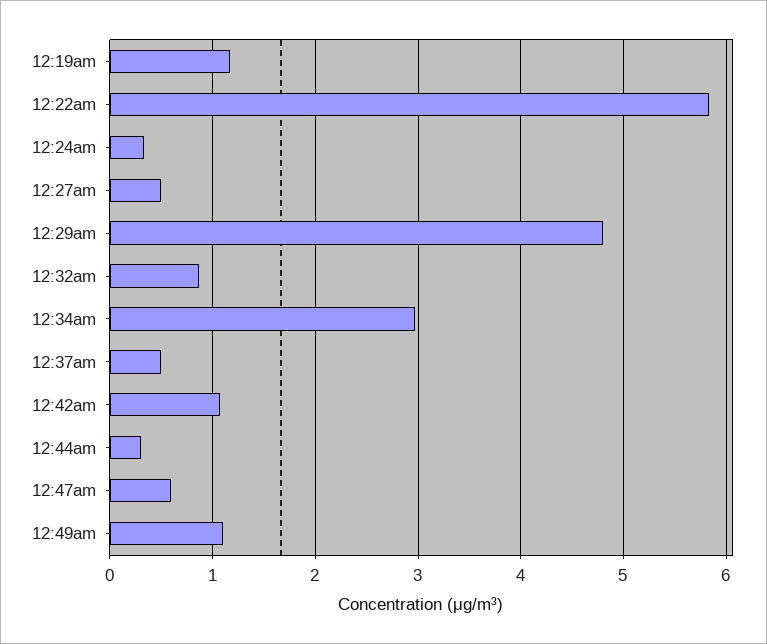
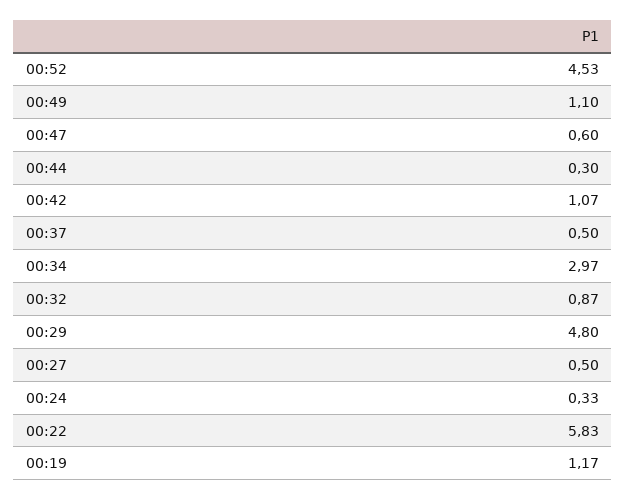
00:52: none -> 4.53

